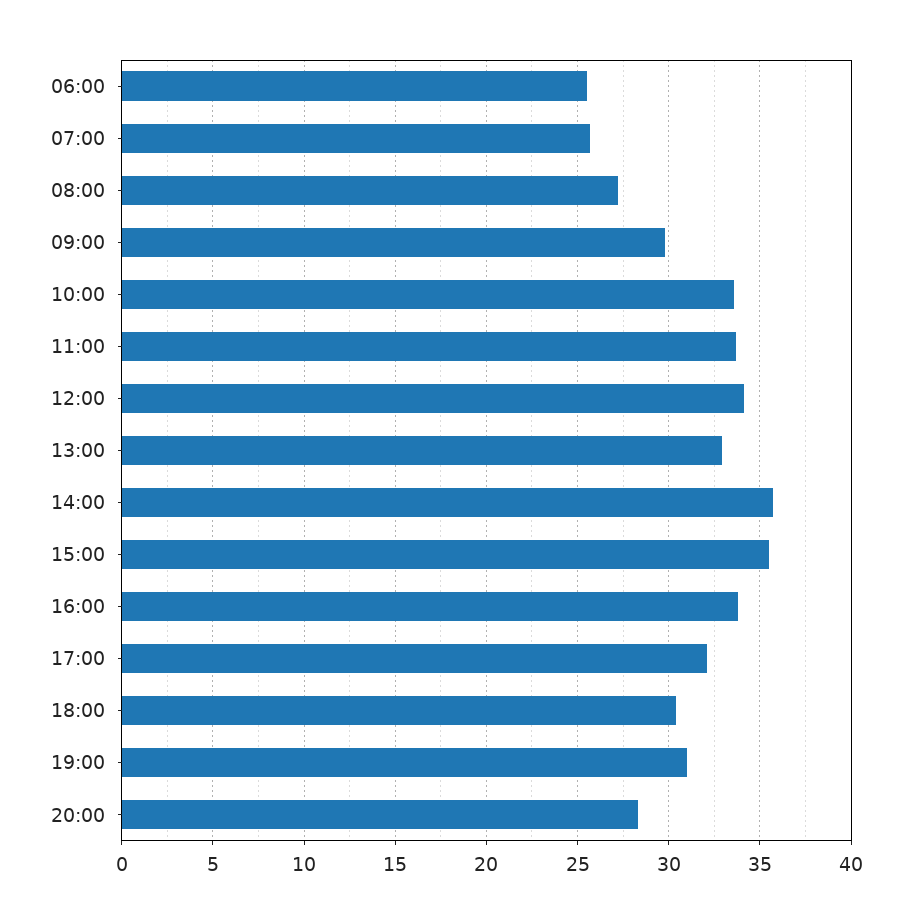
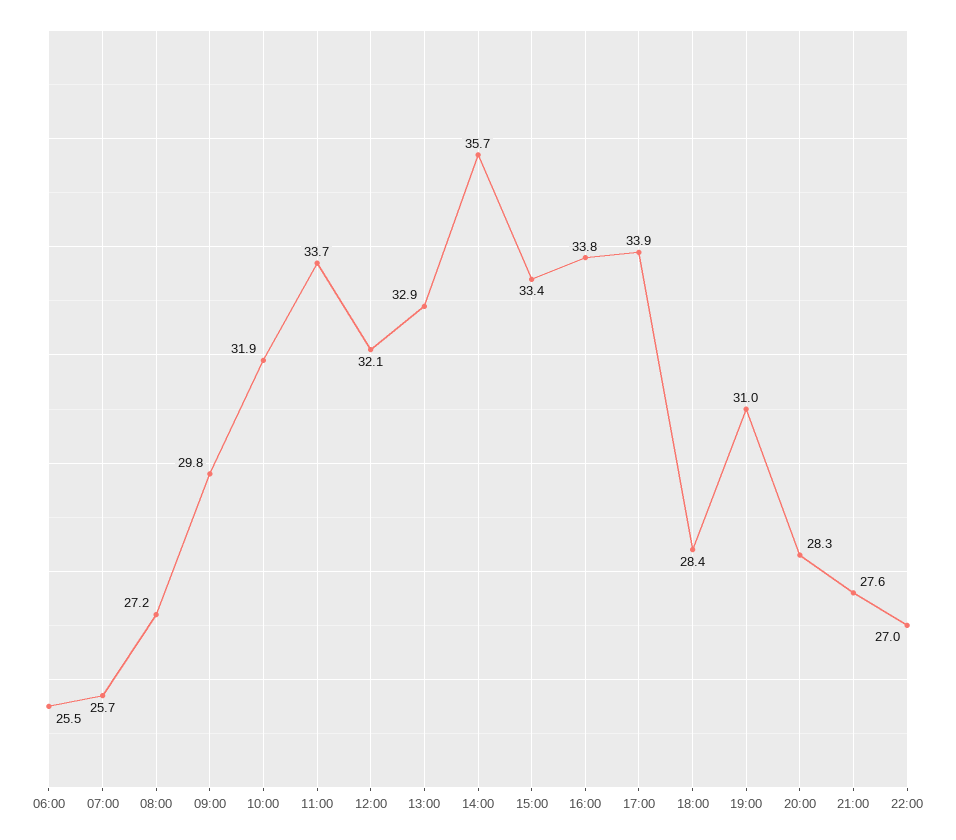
10:00: 33.5 -> 31.9
12:00: 34 -> 32.1
15:00: 35.5 -> 33.4
17:00: 32 -> 33.9
18:00: 30.5 -> 28.4
21:00: none -> 27.6
22:00: none -> 27

